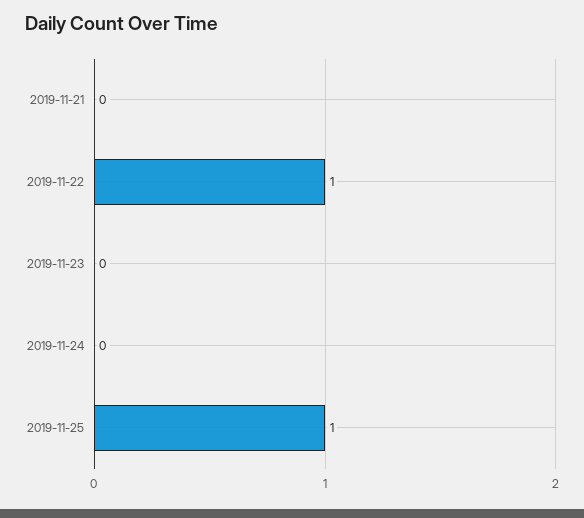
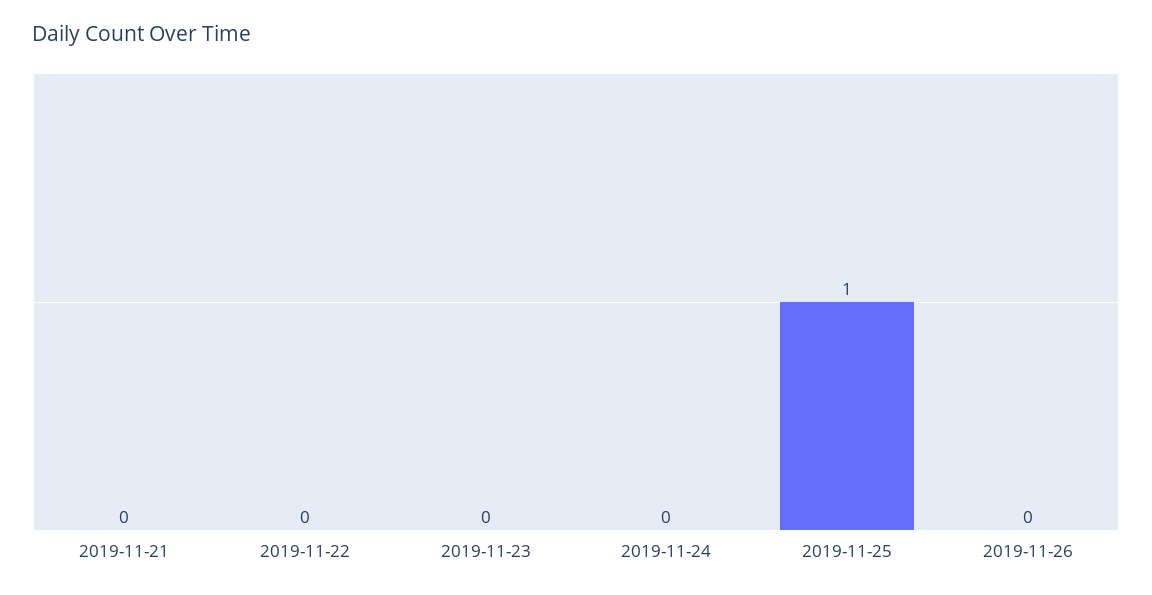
2019-11-22: 1 -> 0
2019-11-26: none -> 0

